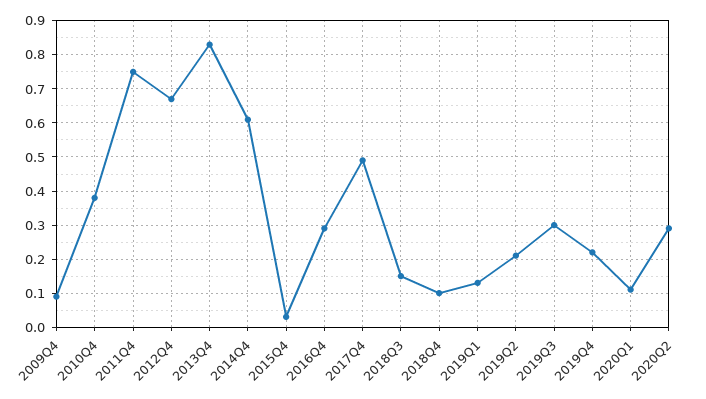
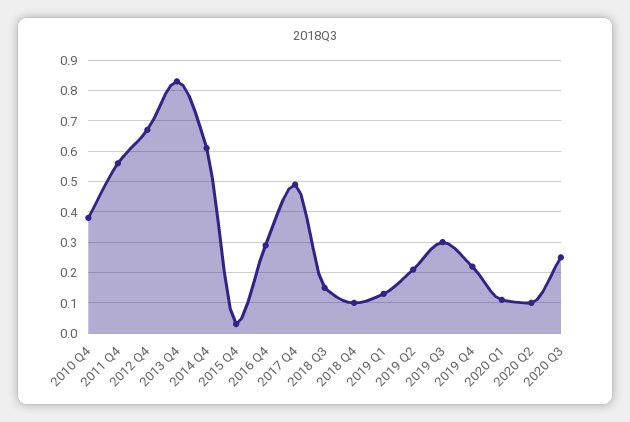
2009Q4: 0.1 -> none
2011Q4: 0.75 -> 0.55
2020Q2: 0.3 -> 0.1
2020 Q3: none -> 0.25

